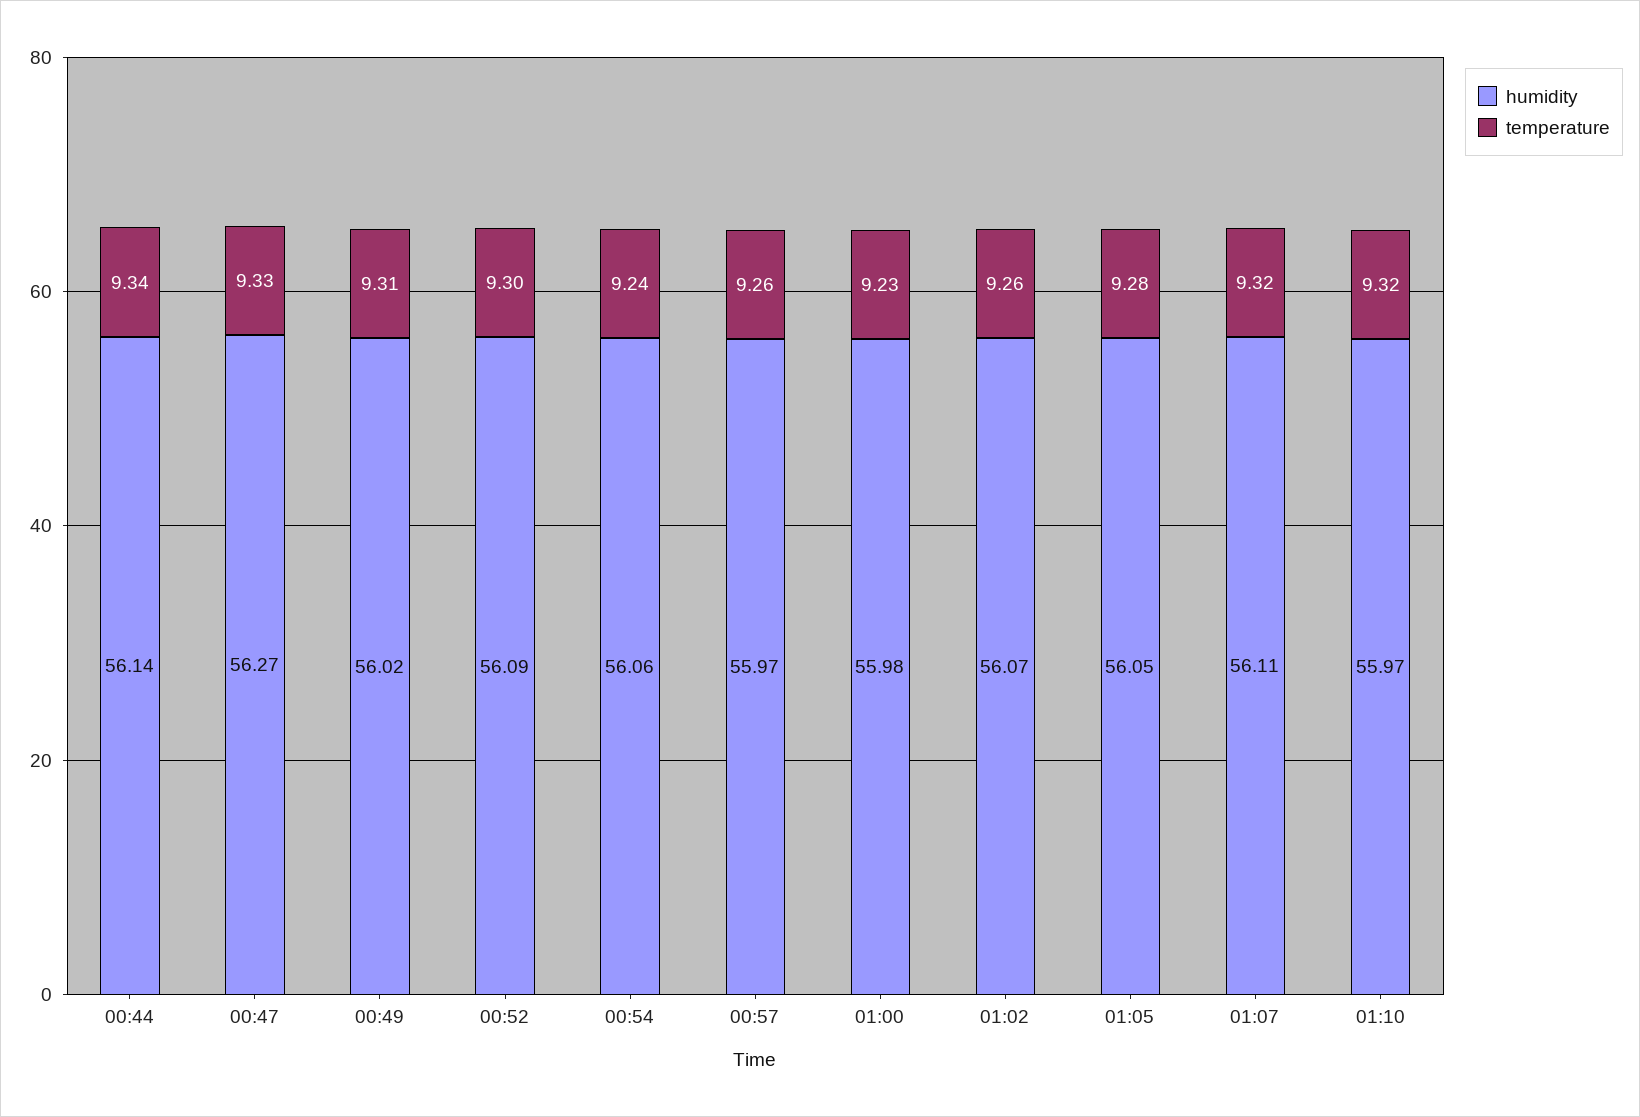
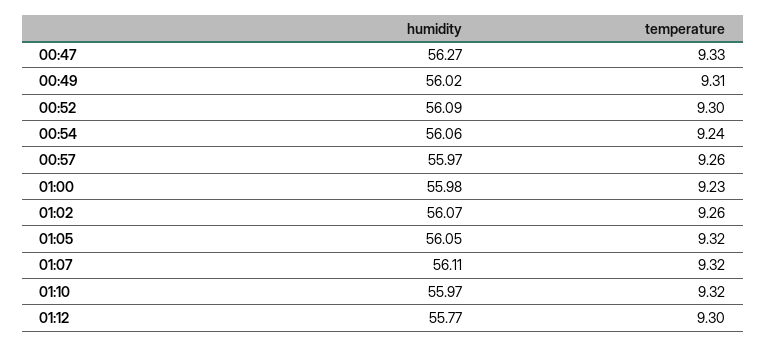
humidity, 00:44: 56.14 -> none
temperature, 00:44: 9.34 -> none
temperature, 01:05: 9.28 -> 9.32
humidity, 01:12: none -> 55.77
temperature, 01:12: none -> 9.3

